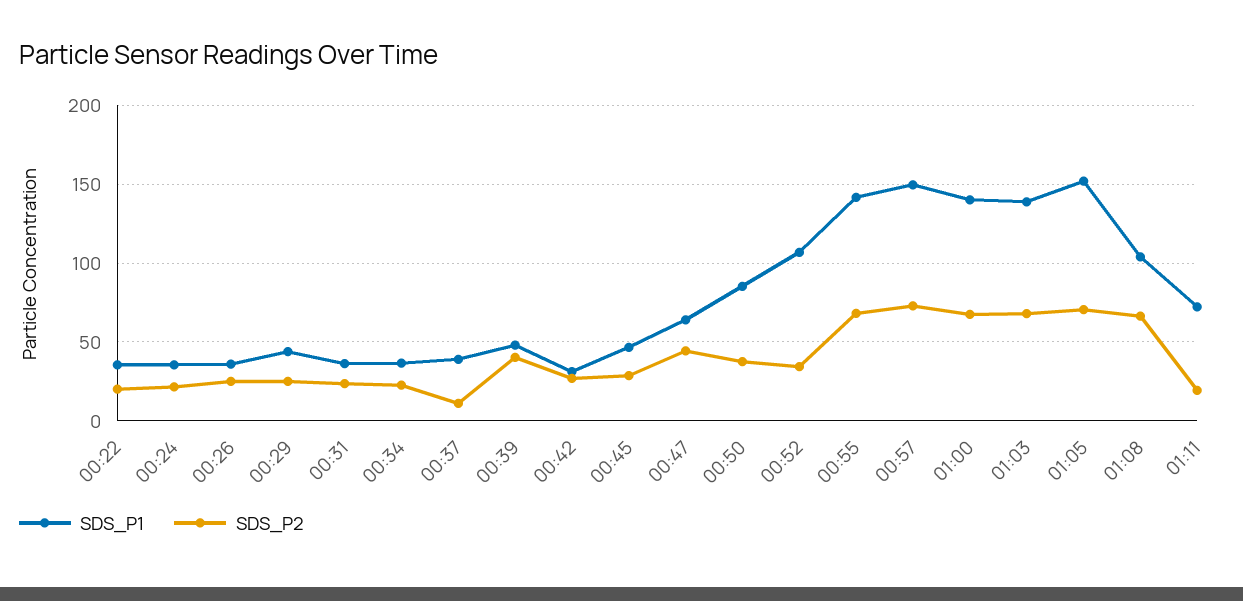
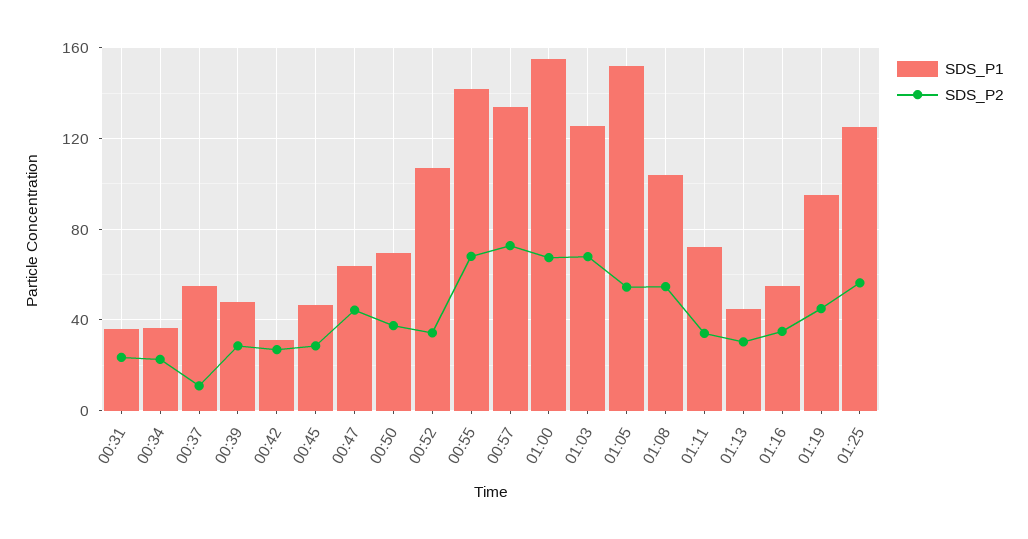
SDS_P1, 00:22: 35 -> none
SDS_P2, 00:22: 20 -> none
SDS_P1, 00:24: 35 -> none
SDS_P2, 00:24: 20 -> none
SDS_P1, 00:26: 35 -> none
SDS_P2, 00:26: 25 -> none
SDS_P1, 00:29: 45 -> none
SDS_P2, 00:29: 25 -> none
SDS_P1, 00:37: 40 -> 55
SDS_P2, 00:39: 40 -> 30
SDS_P1, 00:50: 85 -> 70
SDS_P1, 00:57: 150 -> 135
SDS_P1, 01:00: 140 -> 155
SDS_P1, 01:03: 140 -> 125
SDS_P2, 01:05: 70 -> 55
SDS_P2, 01:08: 65 -> 55
SDS_P2, 01:11: 20 -> 35
SDS_P1, 01:13: none -> 45
SDS_P2, 01:13: none -> 30
SDS_P1, 01:16: none -> 55
SDS_P2, 01:16: none -> 35
SDS_P1, 01:19: none -> 95
SDS_P2, 01:19: none -> 45
SDS_P1, 01:25: none -> 125
SDS_P2, 01:25: none -> 55

